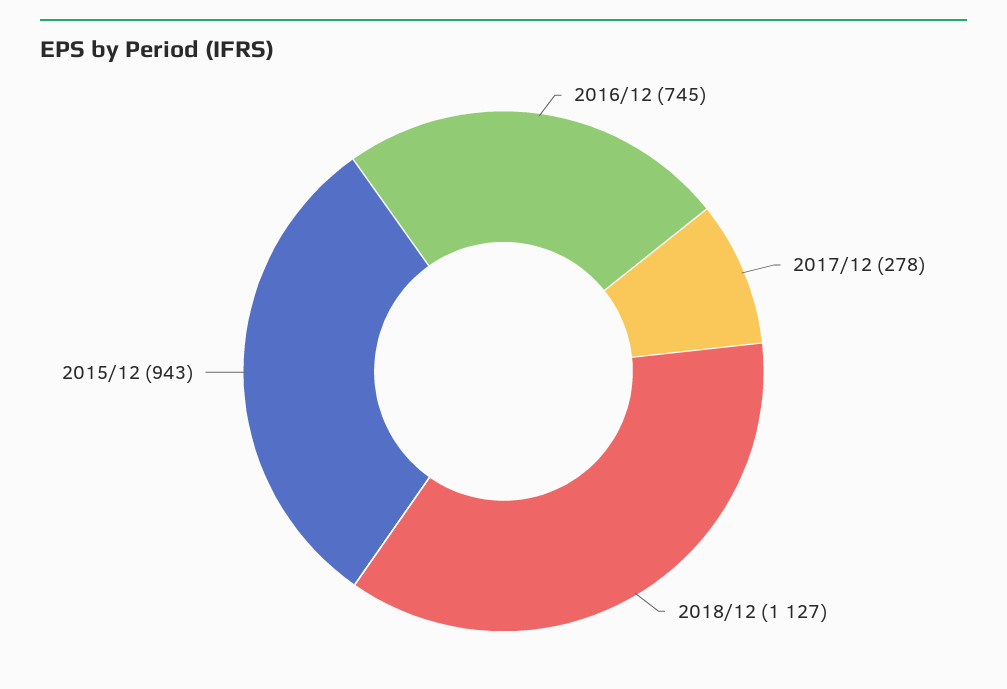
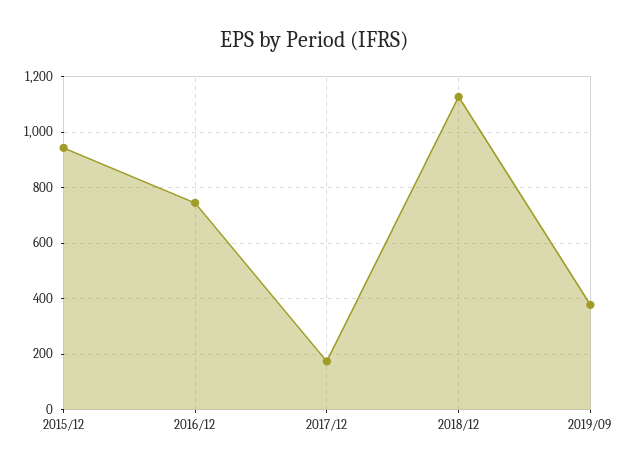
2017/12: 278 -> 175
2019/09: none -> 375

